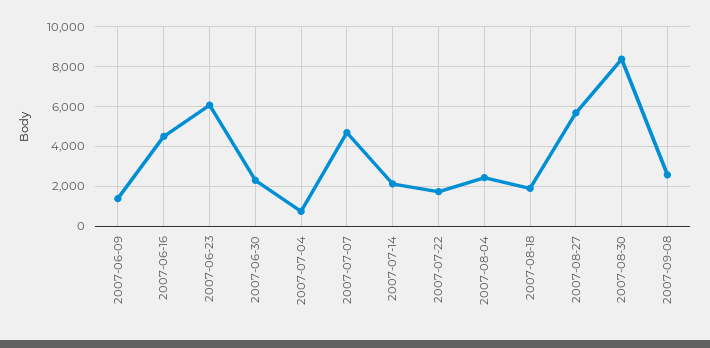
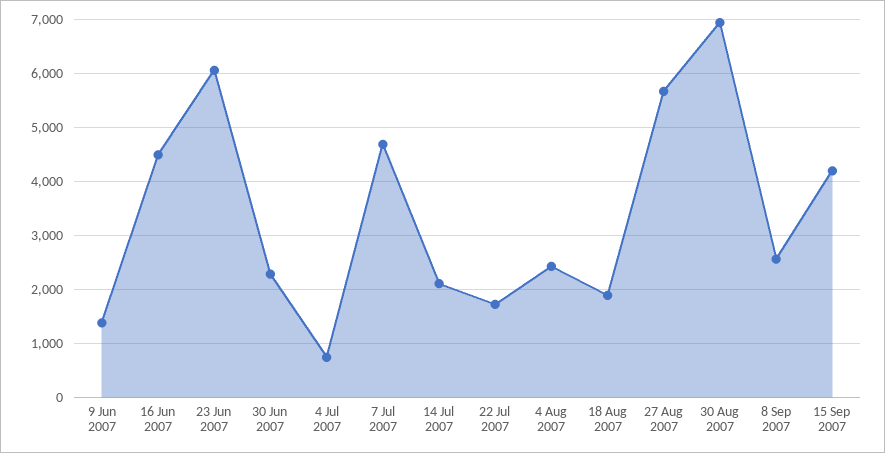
2007-08-30: 8500 -> 7000
15 Sep 2007: none -> 4200

